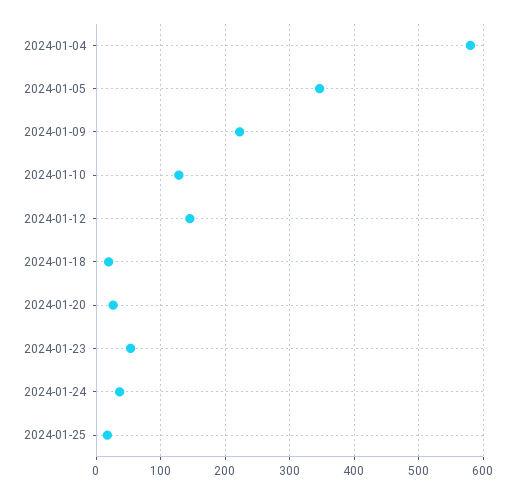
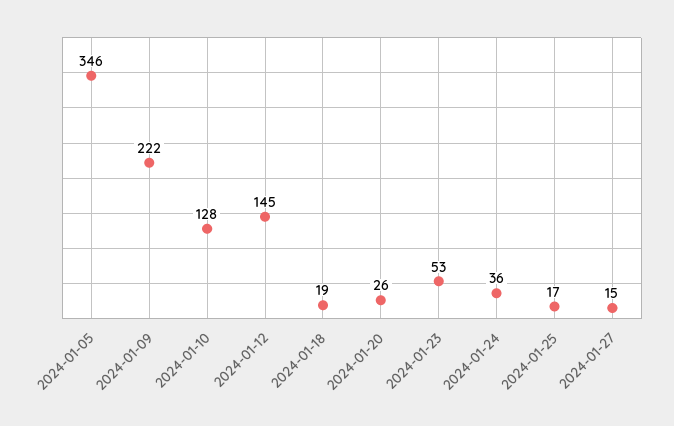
2024-01-04: 580 -> none
2024-01-27: none -> 15

